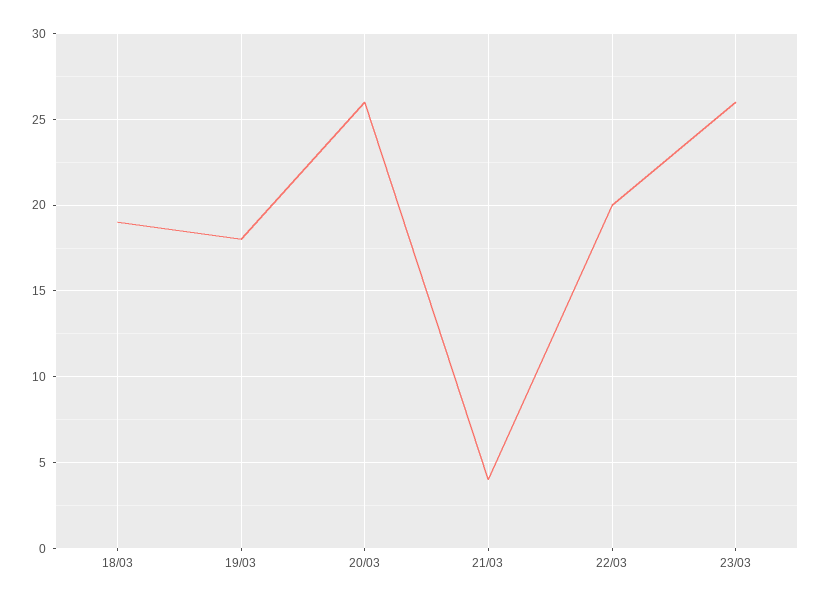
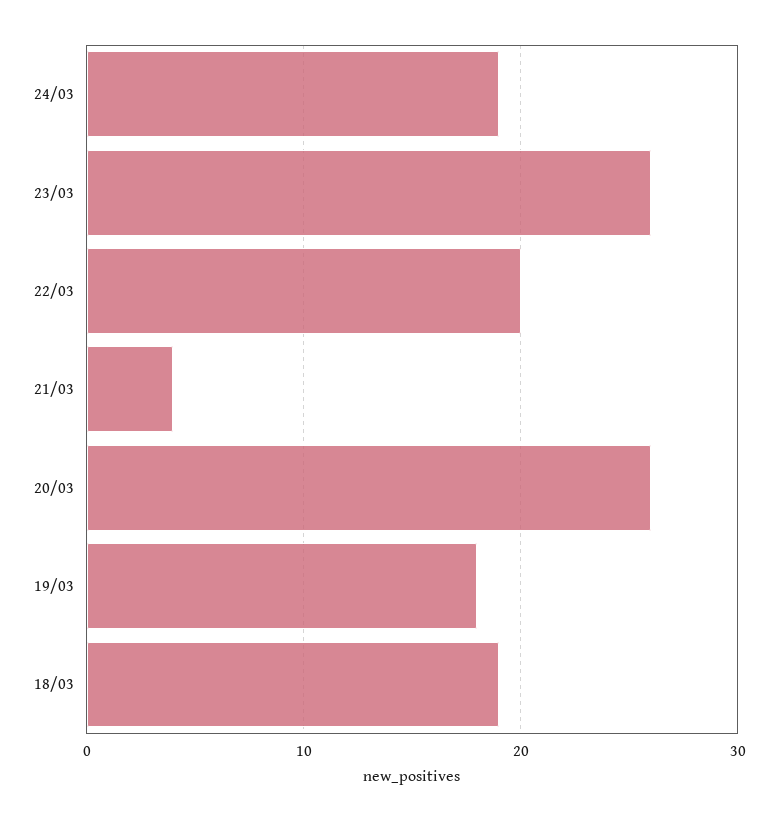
24/03: none -> 19

